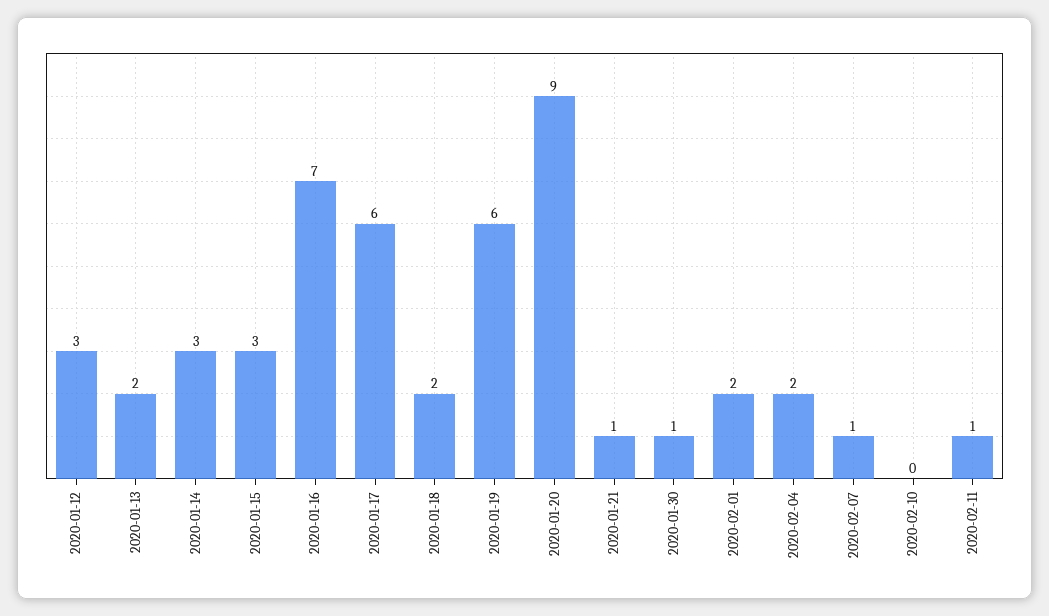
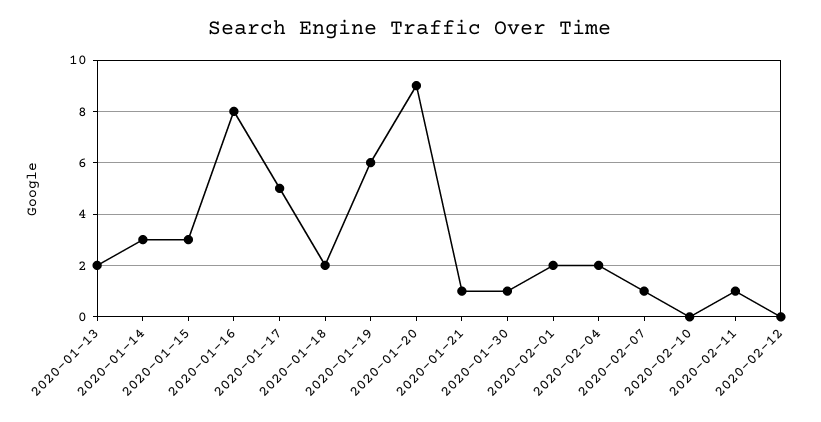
2020-01-12: 3 -> none
2020-01-16: 7 -> 8
2020-01-17: 6 -> 5
2020-02-12: none -> 0

